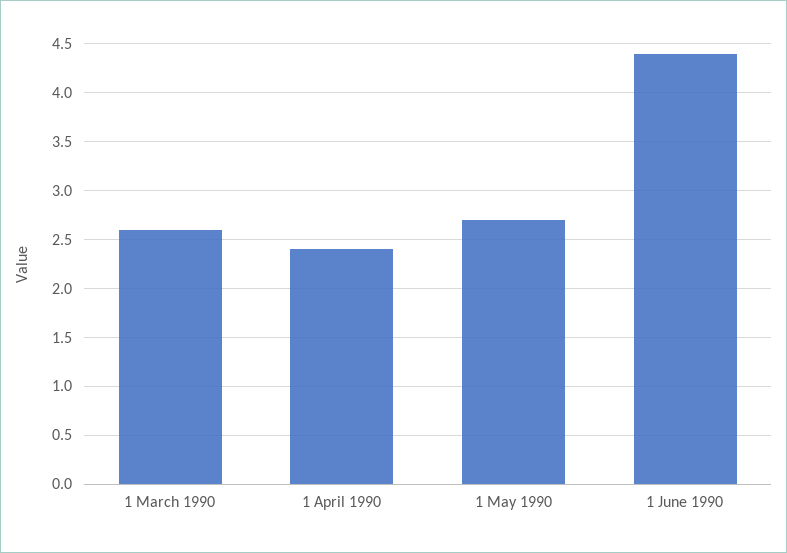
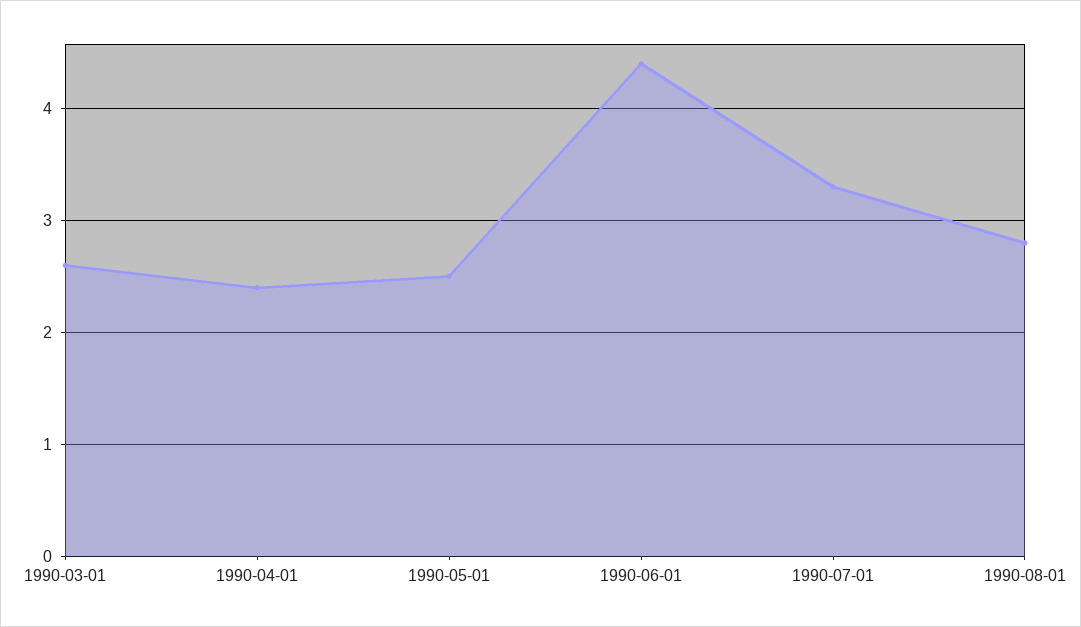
1 May 1990: 2.7 -> 2.5
1990-07-01: none -> 3.3
1990-08-01: none -> 2.8

